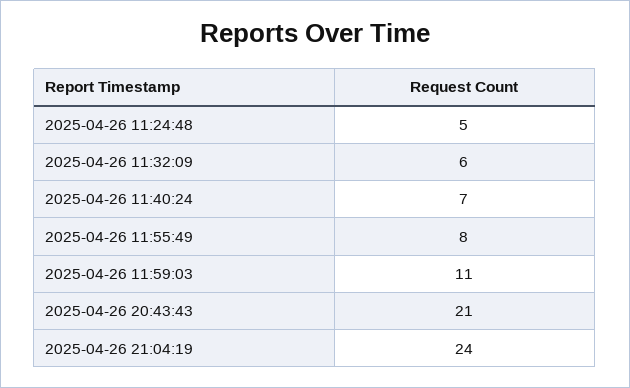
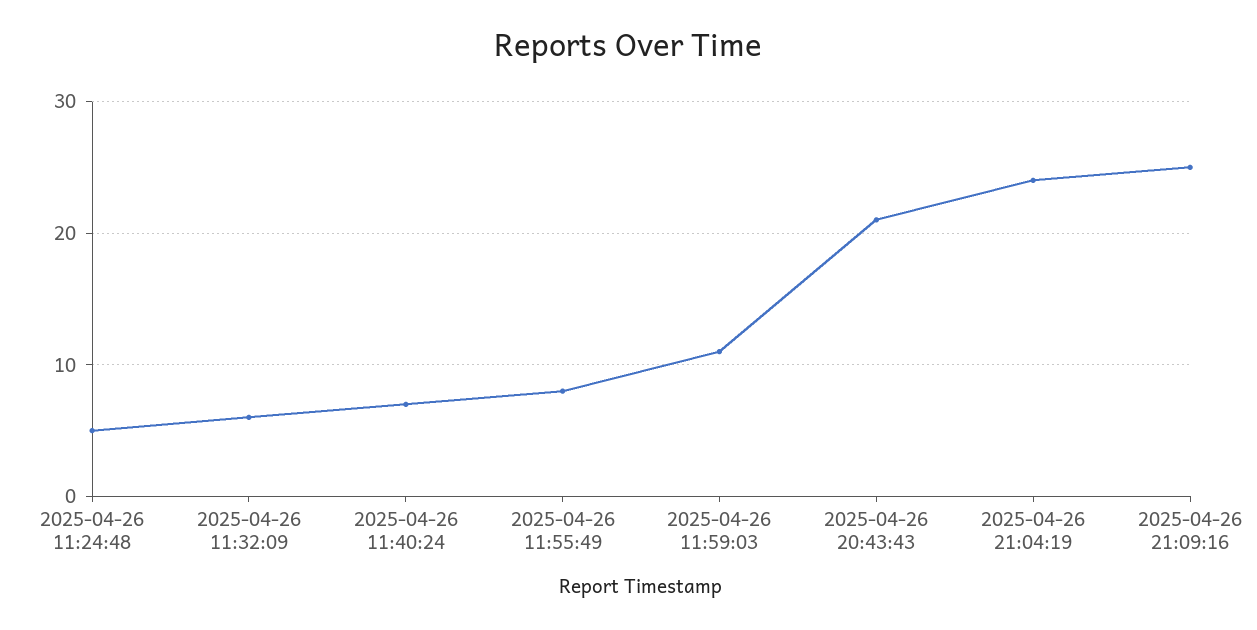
2025-04-26 21:09:16: none -> 25

